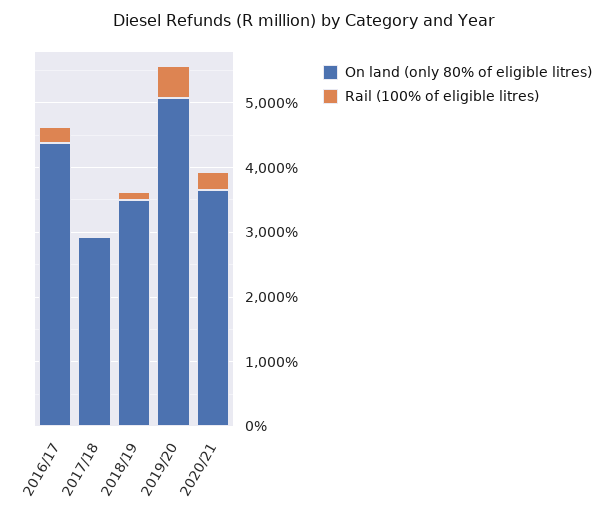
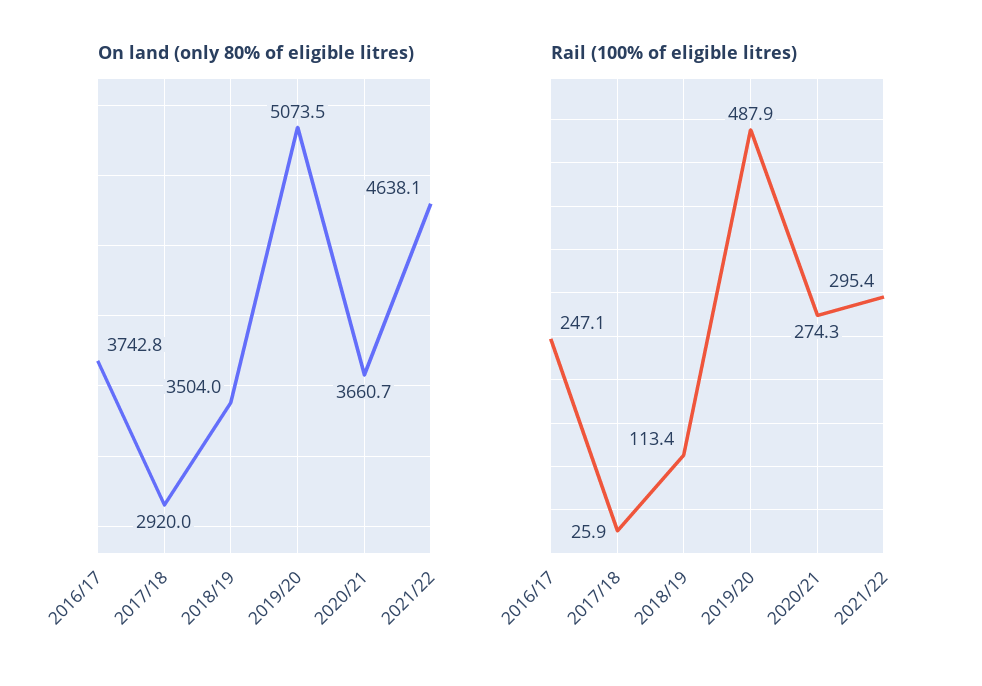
On land (only 80% of eligible litres), 2016/17: 4400 -> 3742.8
On land (only 80% of eligible litres), 2021/22: none -> 4638.1
Rail (100% of eligible litres), 2021/22: none -> 295.4

